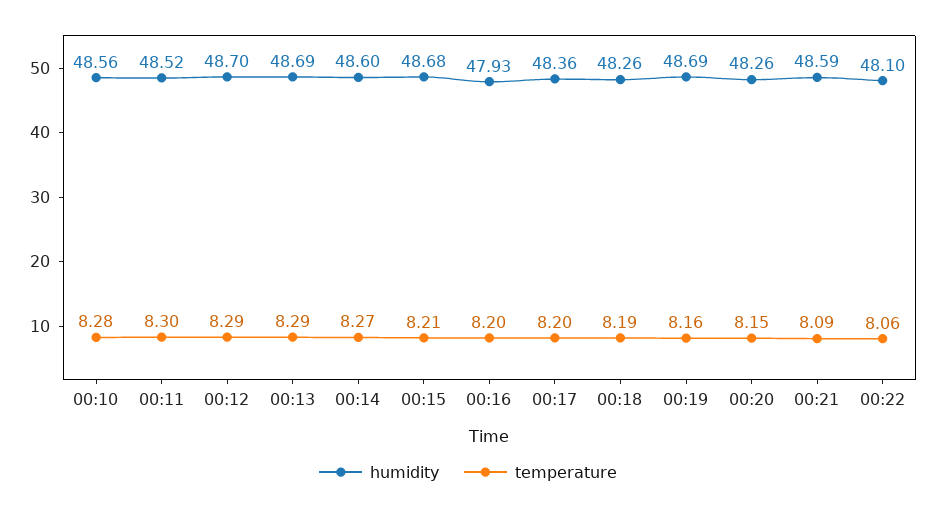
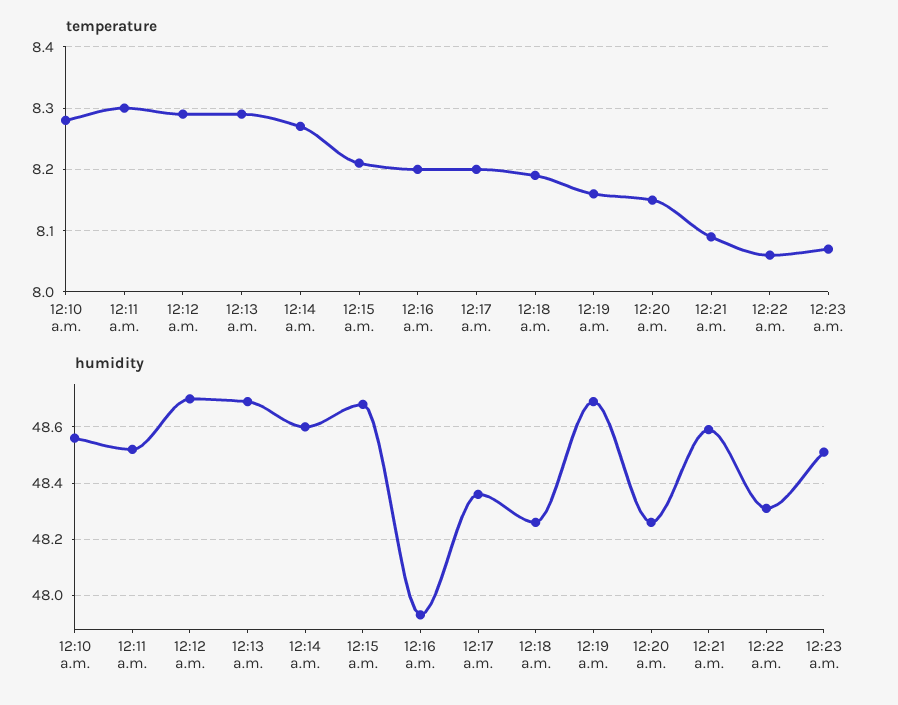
humidity, 00:22: 48.1 -> 48.3
temperature, 12:23 a.m.: none -> 8.07
humidity, 12:23 a.m.: none -> 48.5

